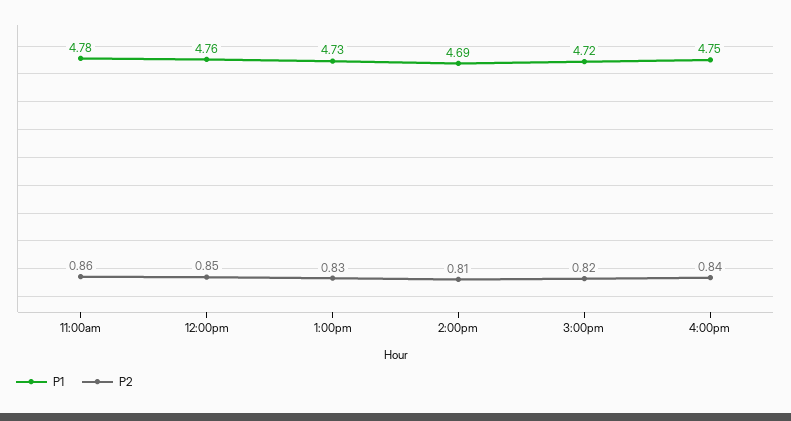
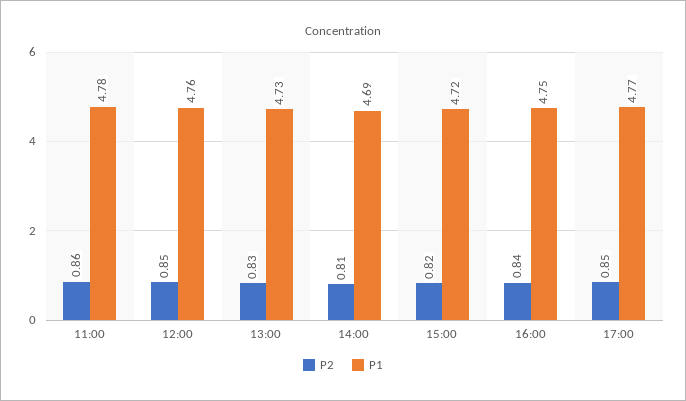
P2, 17:00: none -> 0.85
P1, 17:00: none -> 4.77

